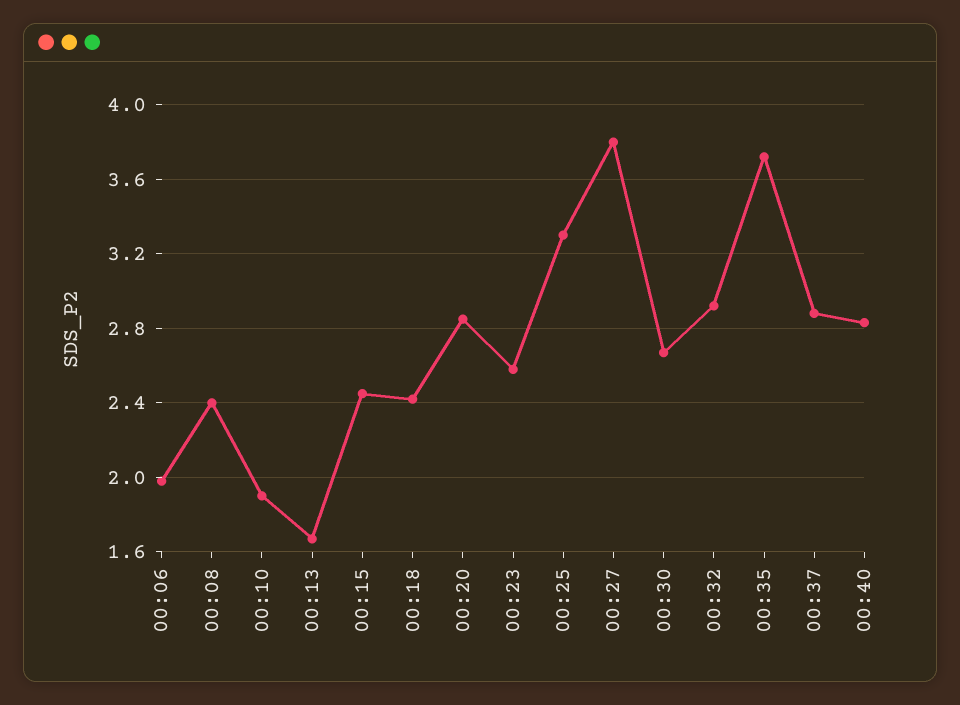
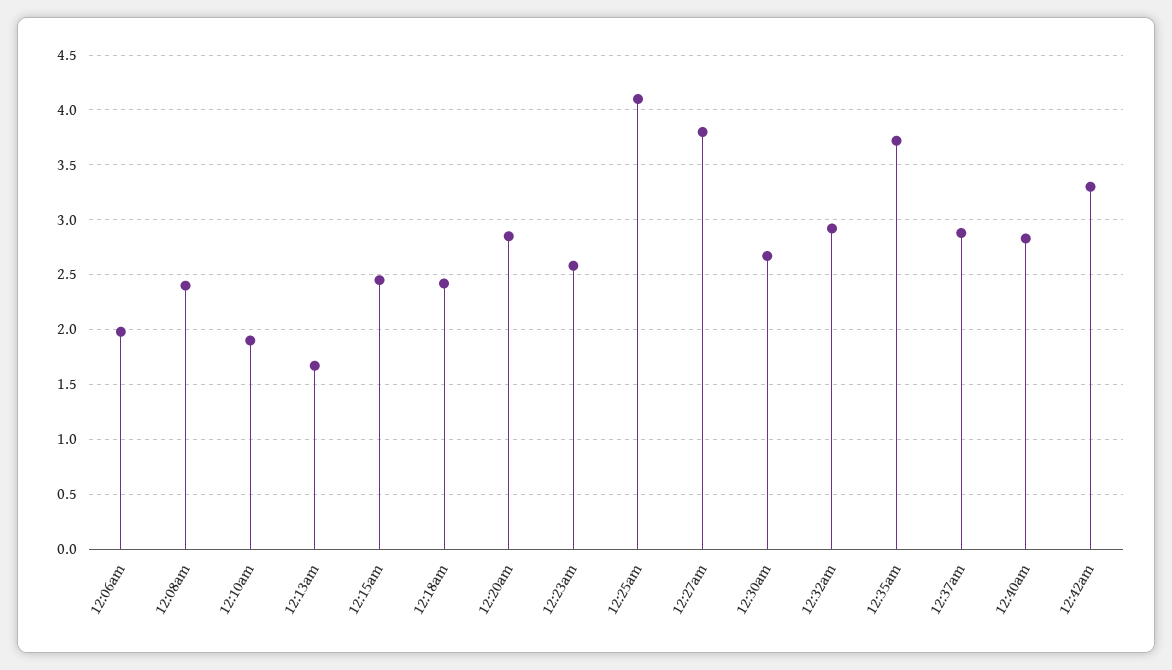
00:25: 3.3 -> 4.1
12:42am: none -> 3.3

